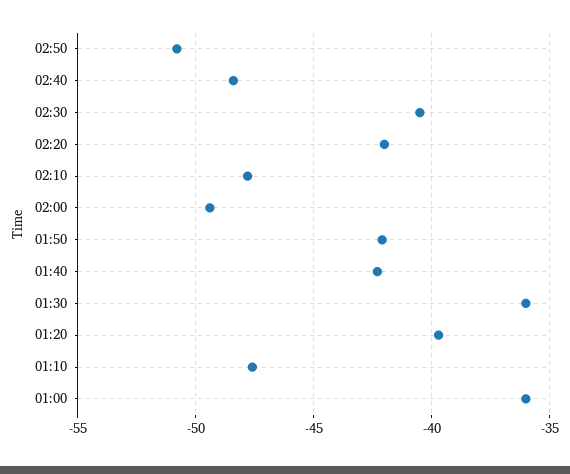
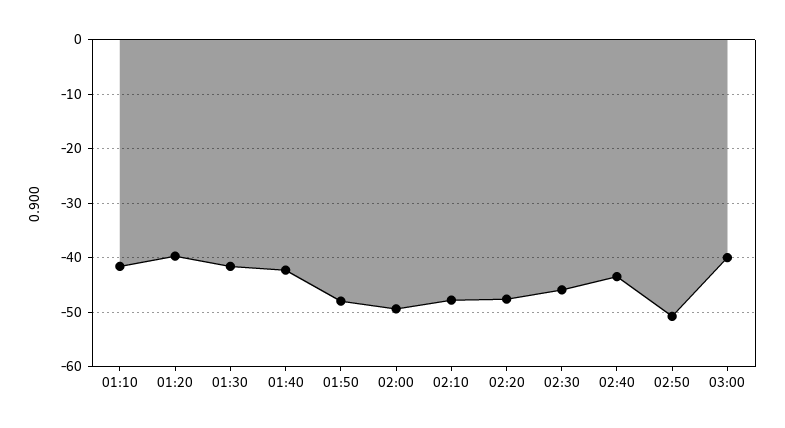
02:40: -48.5 -> -44
02:30: -40.5 -> -46
02:20: -42 -> -48
01:50: -42 -> -48
01:30: -36 -> -42
01:10: -47.5 -> -42
01:00: -36 -> none
03:00: none -> -40

